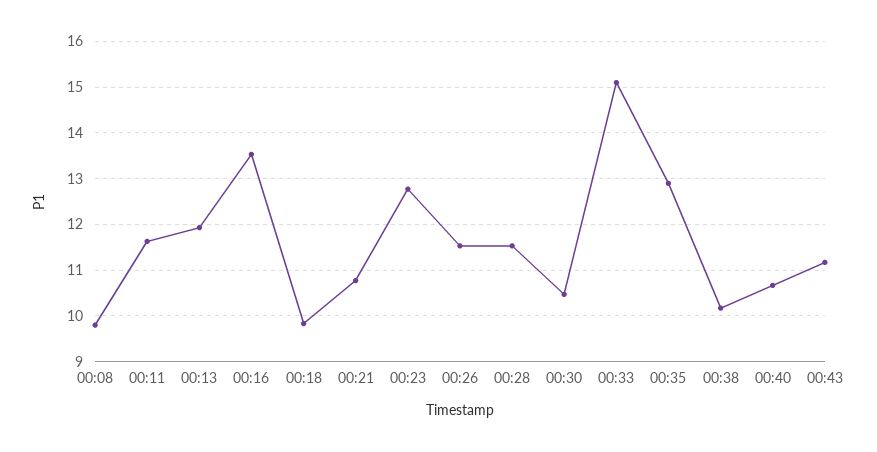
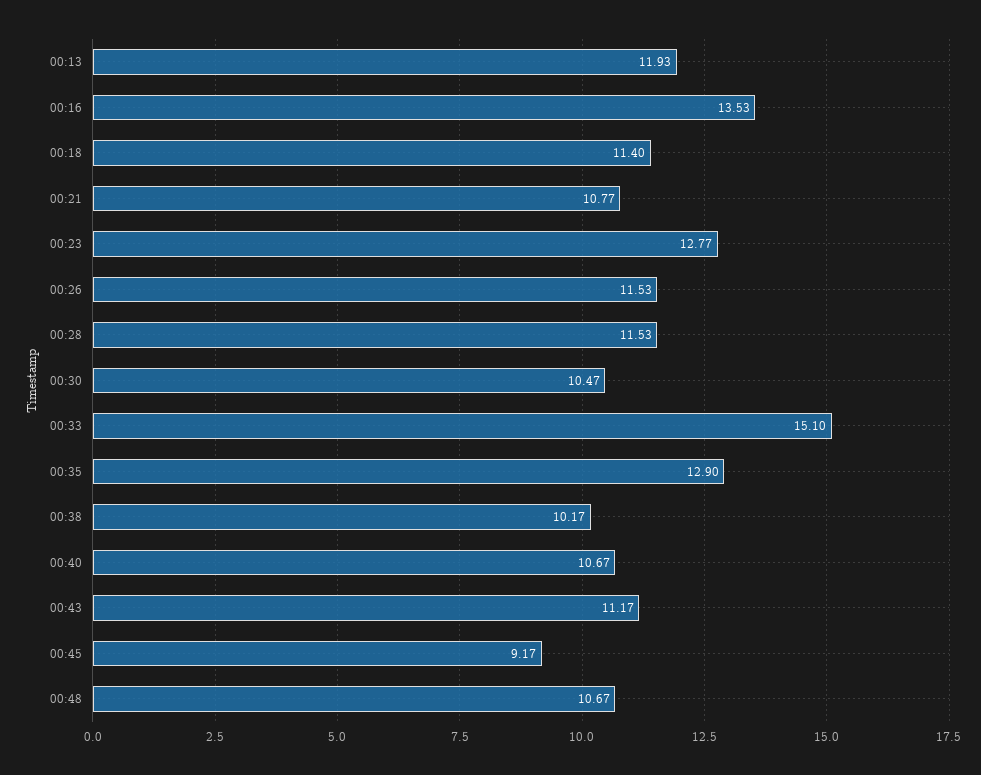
00:08: 9.8 -> none
00:11: 11.6 -> none
00:18: 9.8 -> 11.4
00:45: none -> 9.17
00:48: none -> 10.67

